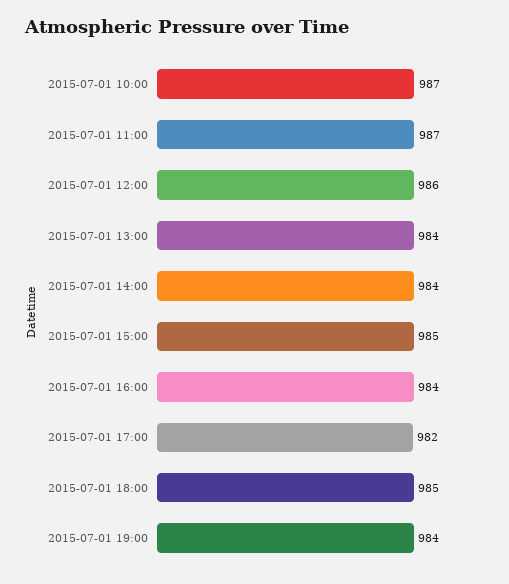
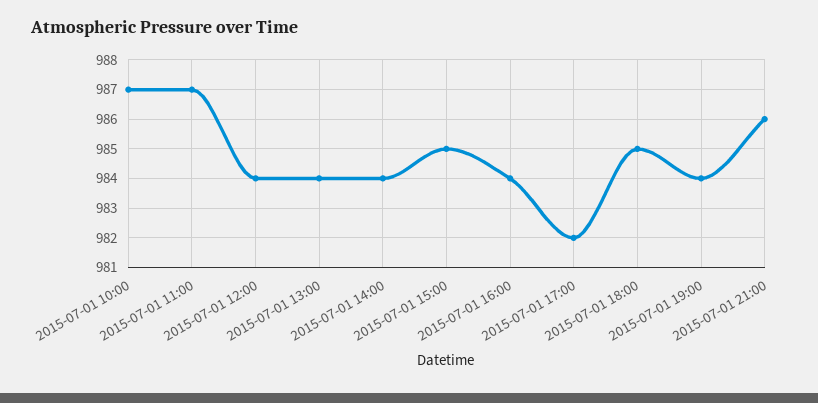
2015-07-01 12:00: 986 -> 984
2015-07-01 21:00: none -> 986

